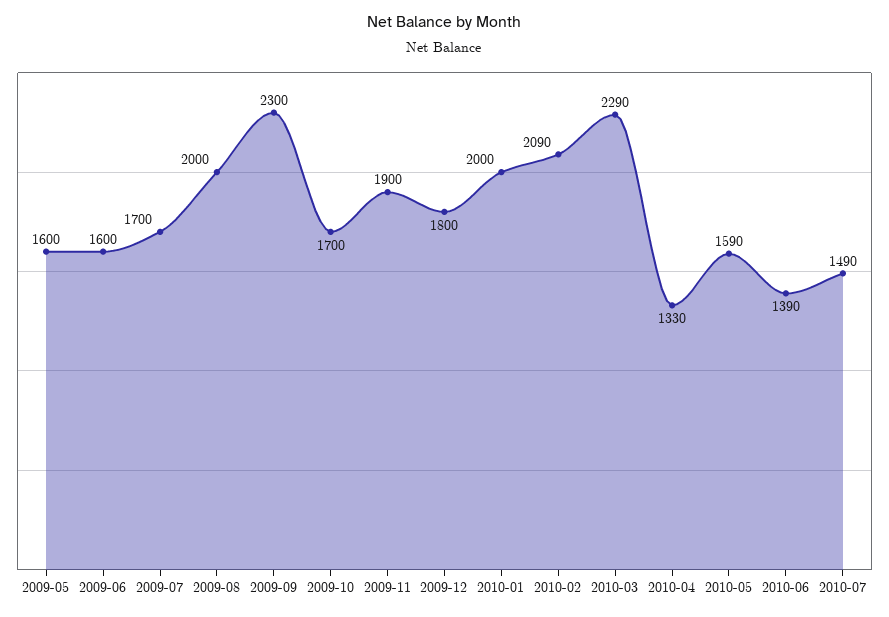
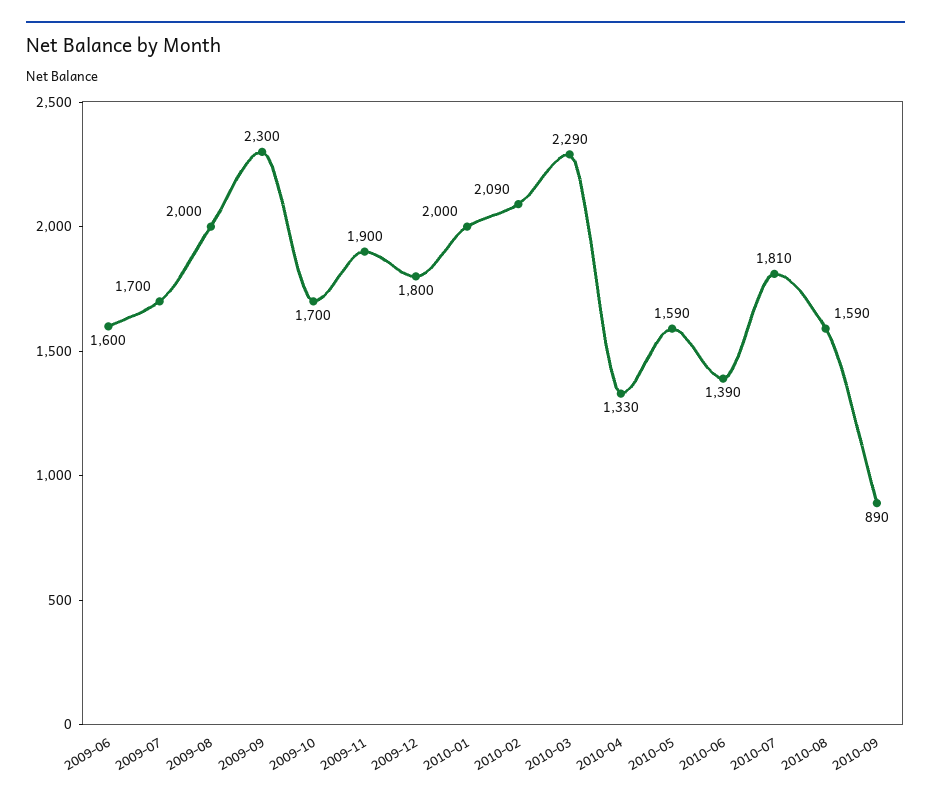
2009-05: 1600 -> none
2010-07: 1490 -> 1810
2010-08: none -> 1590
2010-09: none -> 890

